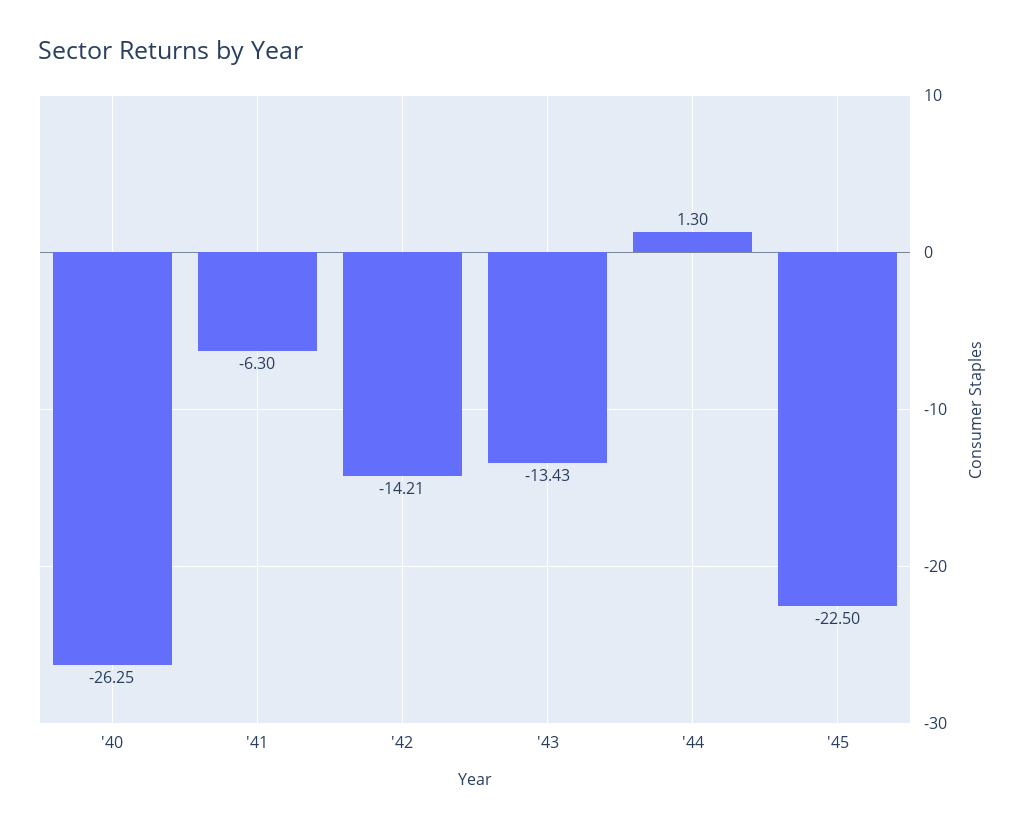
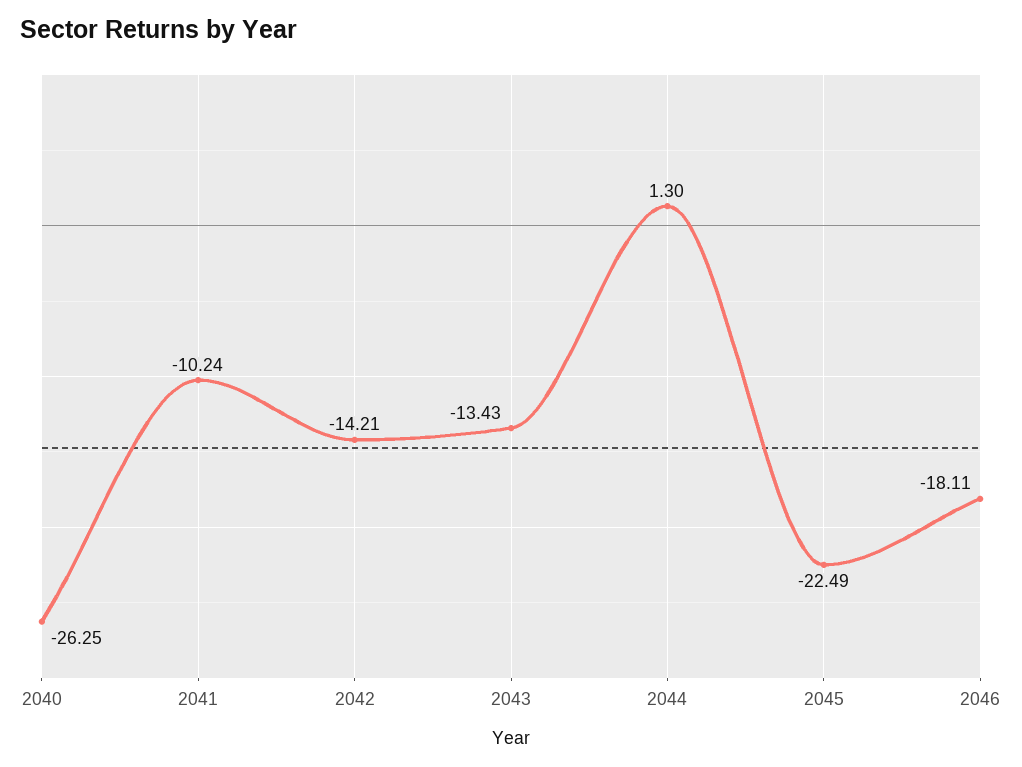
'41: -6.3 -> -10.24
'45: -22.5 -> -22.49
2046: none -> -18.11

